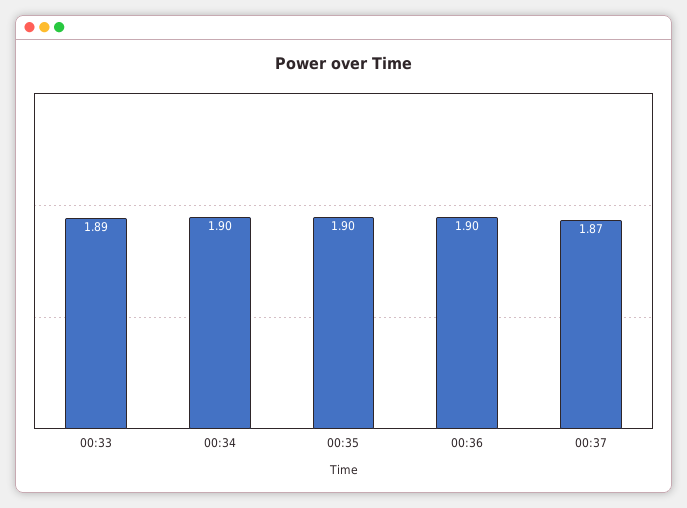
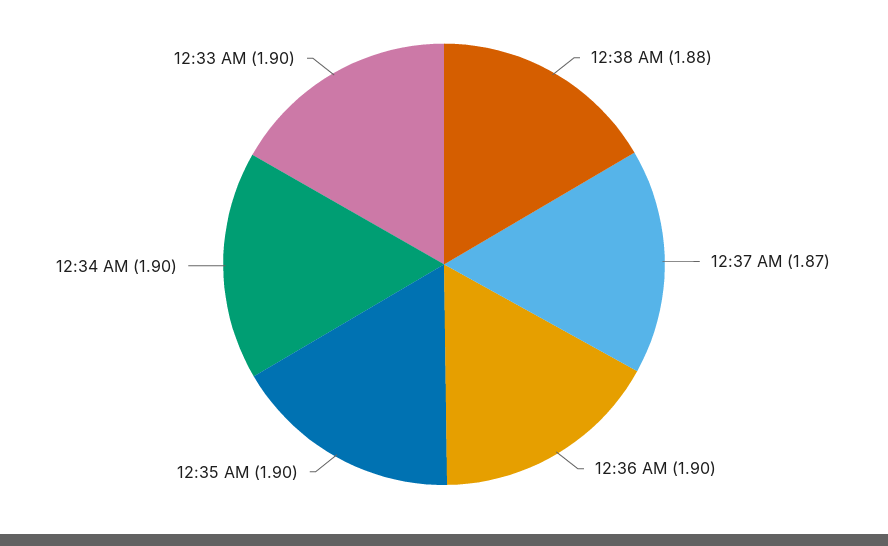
00:33: 1.89 -> 1.9
12:38 AM: none -> 1.88

